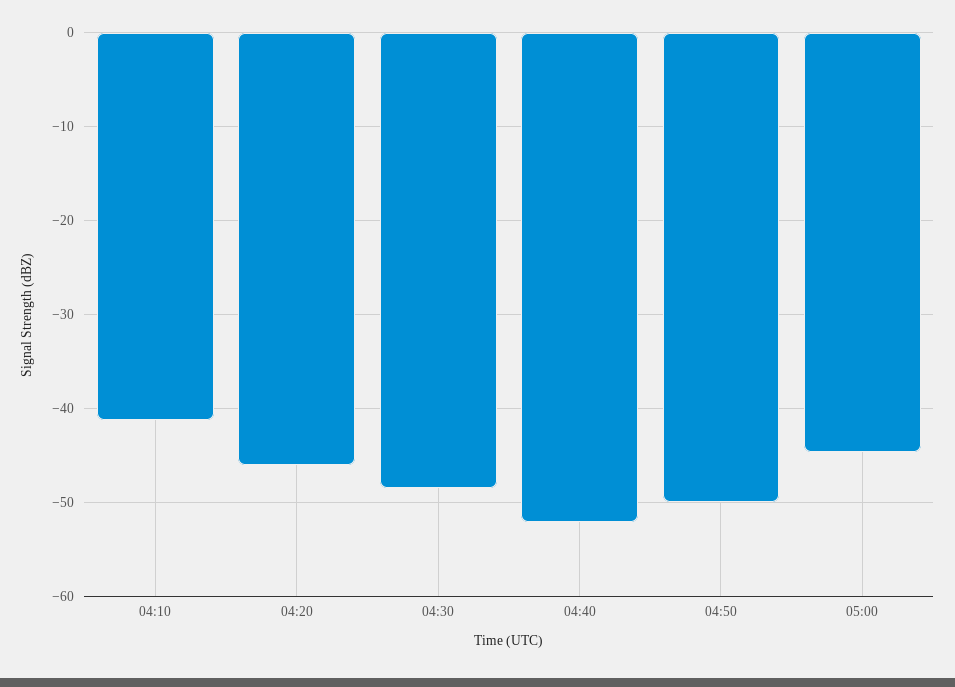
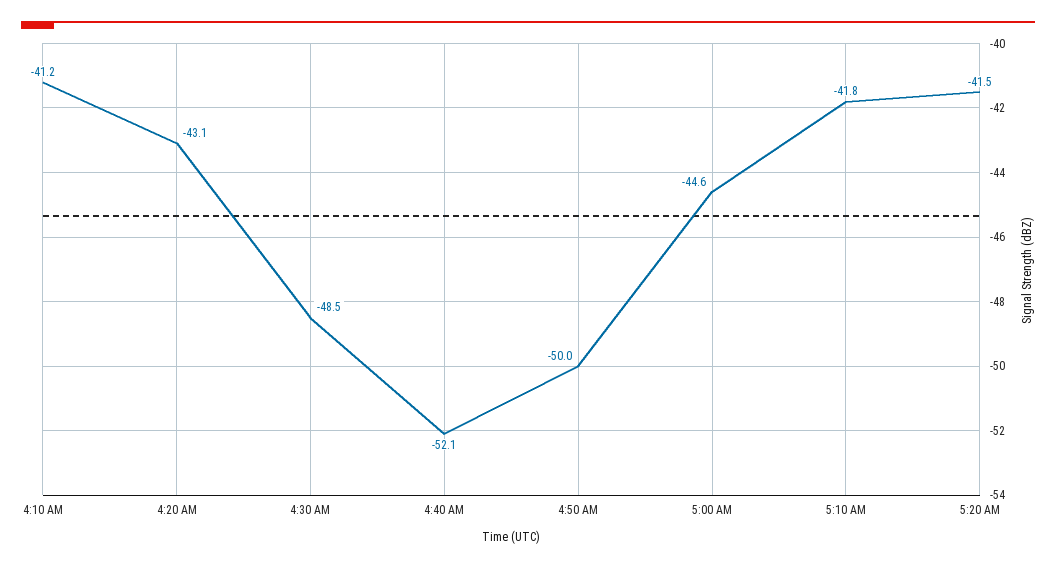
04:20: -46 -> -43.1
5:10 AM: none -> -41.8
5:20 AM: none -> -41.5

